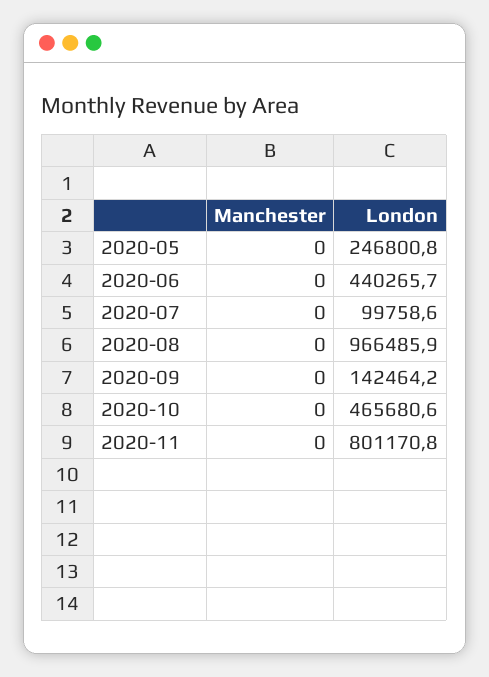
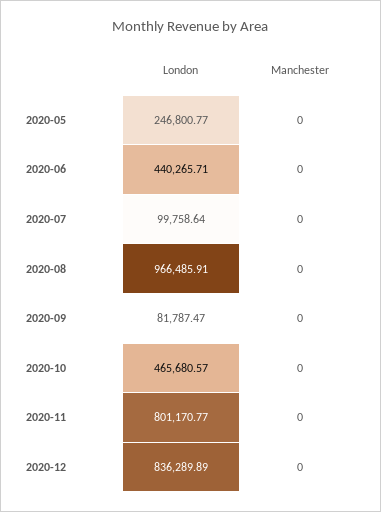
London, 2020-09: 142464.2 -> 81787.47
London, 2020-12: none -> 836289.89
Manchester, 2020-12: none -> 0

